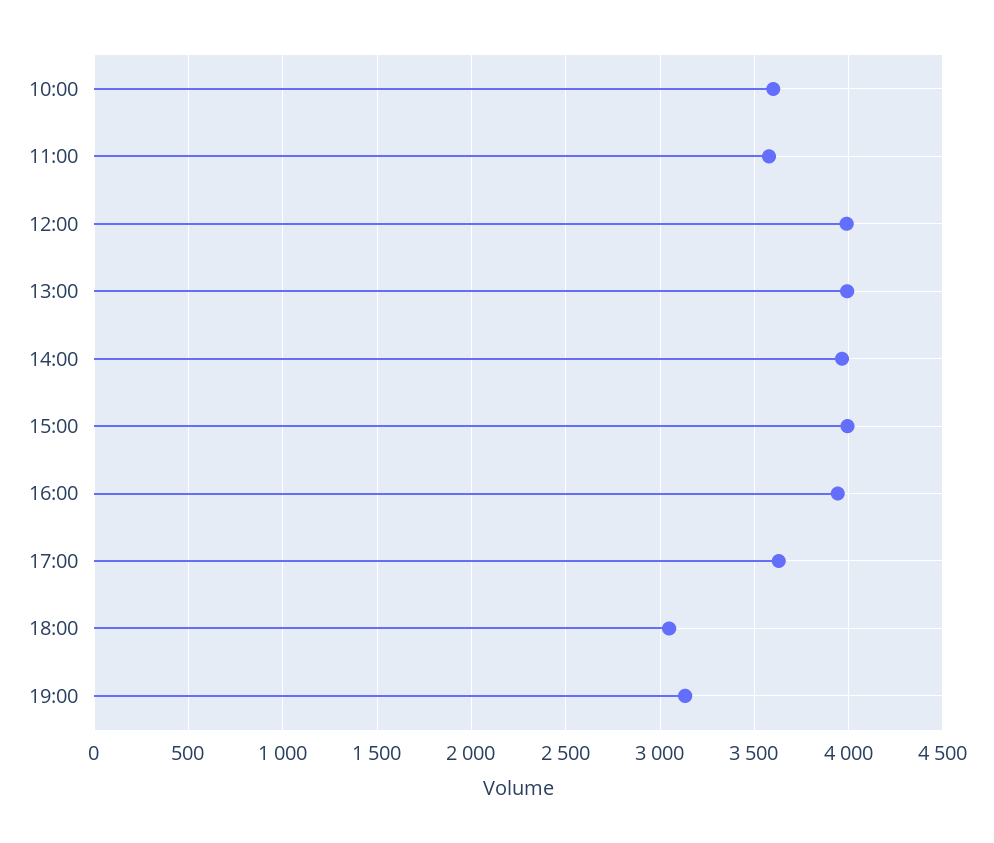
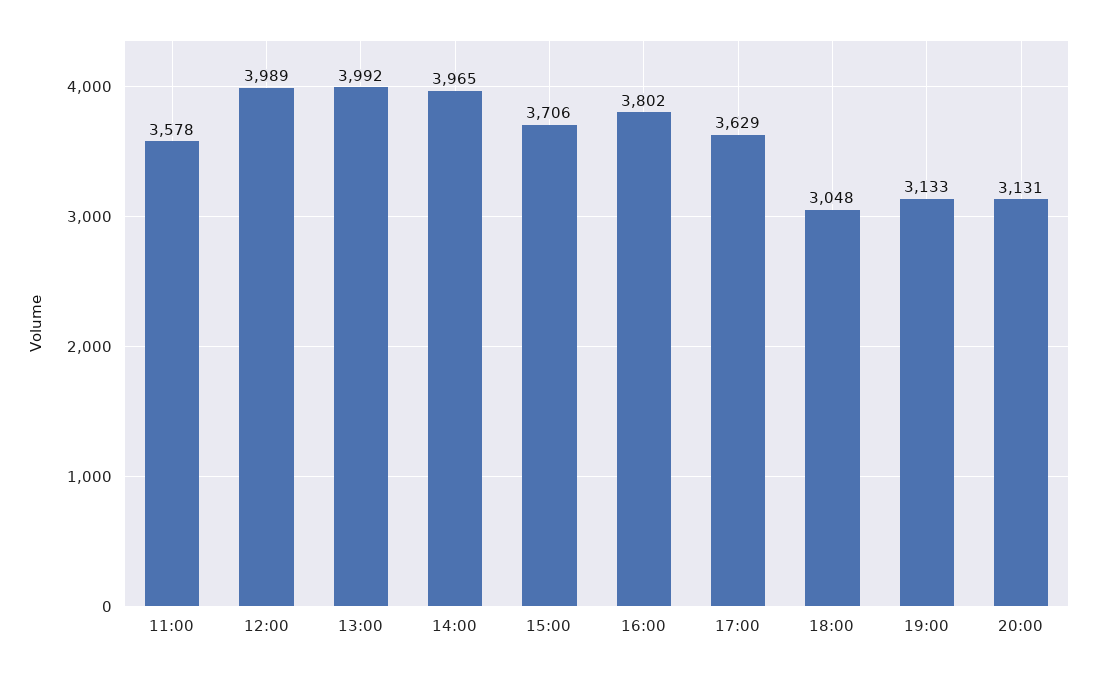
10:00: 3600 -> none
15:00: 4000 -> 3706
16:00: 3950 -> 3802
20:00: none -> 3131

